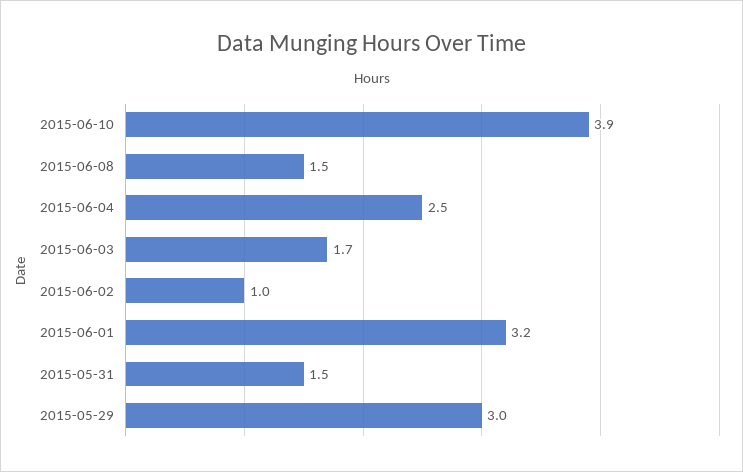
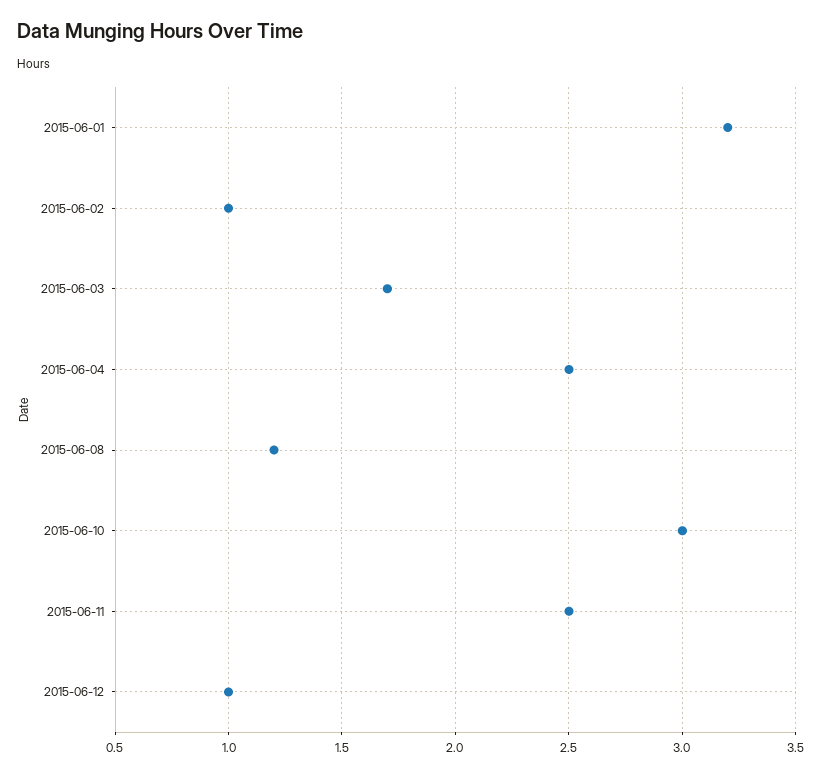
2015-06-10: 3.9 -> 3
2015-06-08: 1.5 -> 1.2
2015-05-31: 1.5 -> none
2015-05-29: 3 -> none
2015-06-11: none -> 2.5
2015-06-12: none -> 1

